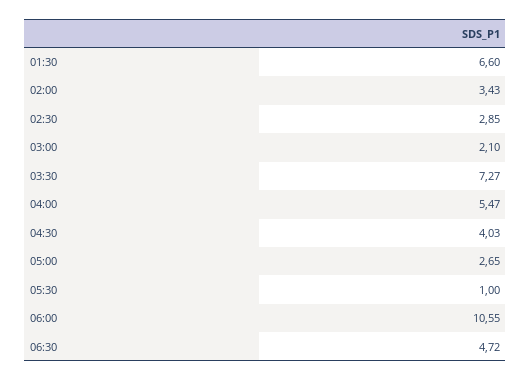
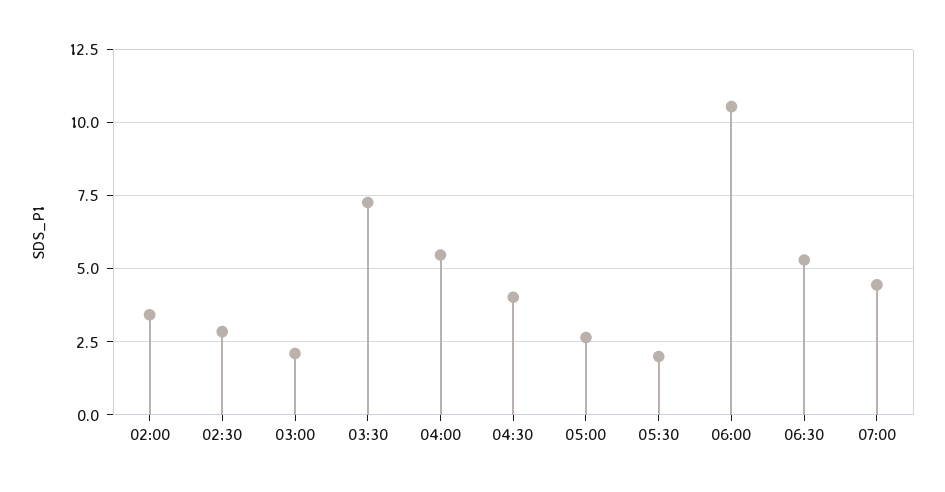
01:30: 6.6 -> none
05:30: 1 -> 2
06:30: 4.72 -> 5.25
07:00: none -> 4.5

